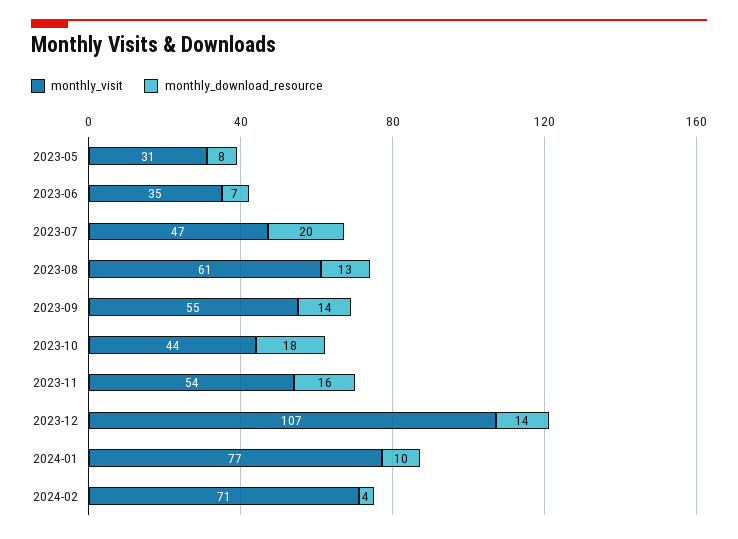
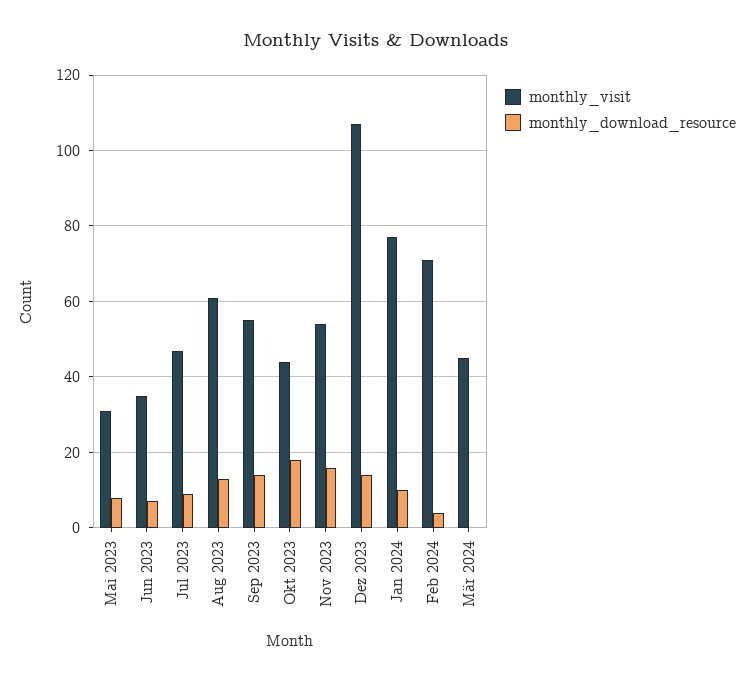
monthly_download_resource, 2023-07: 20 -> 10
monthly_visit, Mär 2024: none -> 45
monthly_download_resource, Mär 2024: none -> 0

